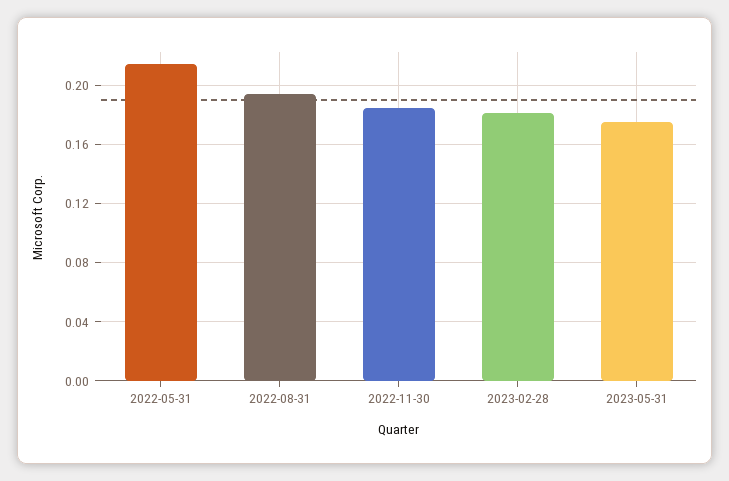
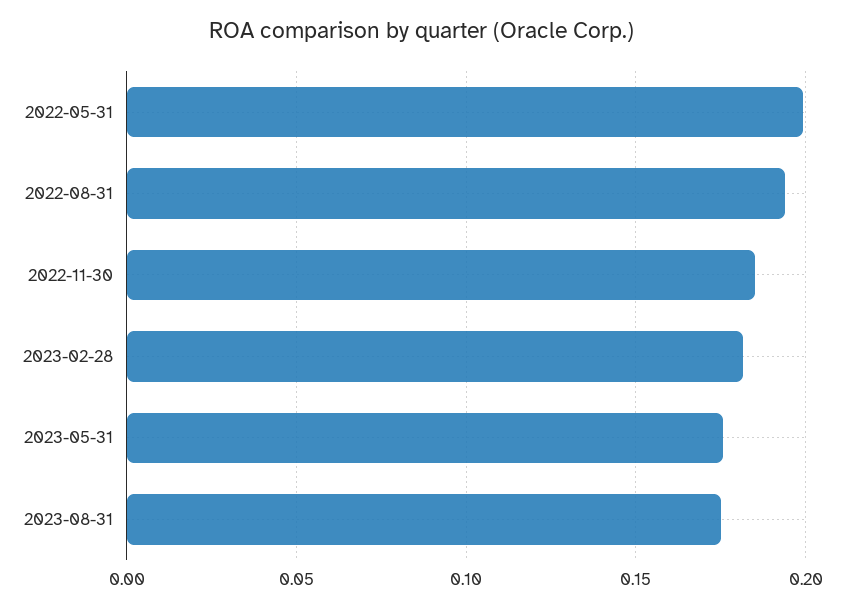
2022-05-31: 0.215 -> 0.2
2023-08-31: none -> 0.175

